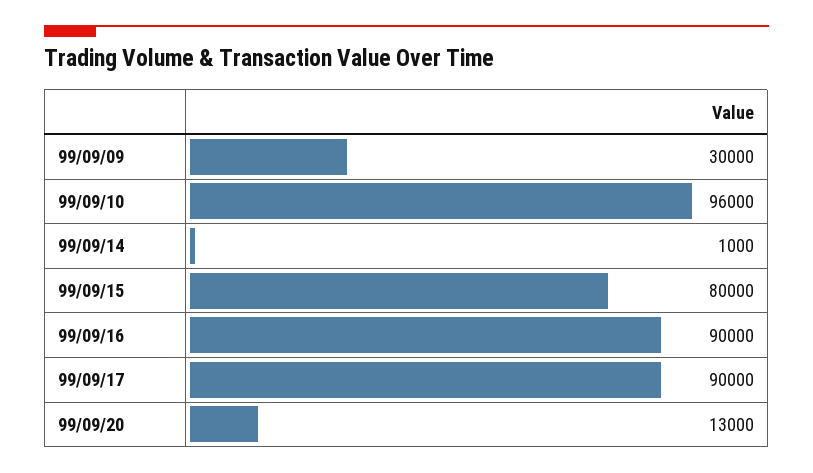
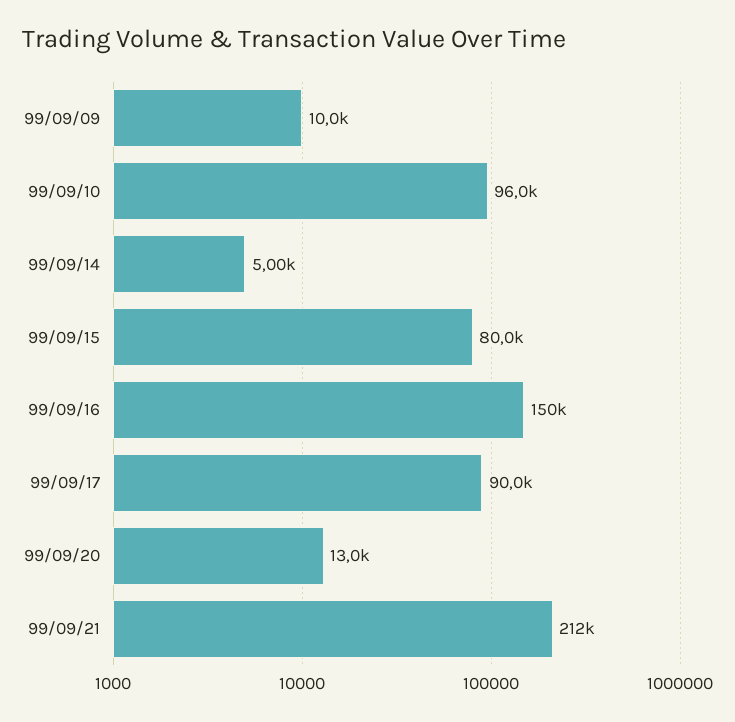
99/09/09: 30000 -> 10000
99/09/14: 1000 -> 5000
99/09/16: 90000 -> 150000
99/09/21: none -> 212000

